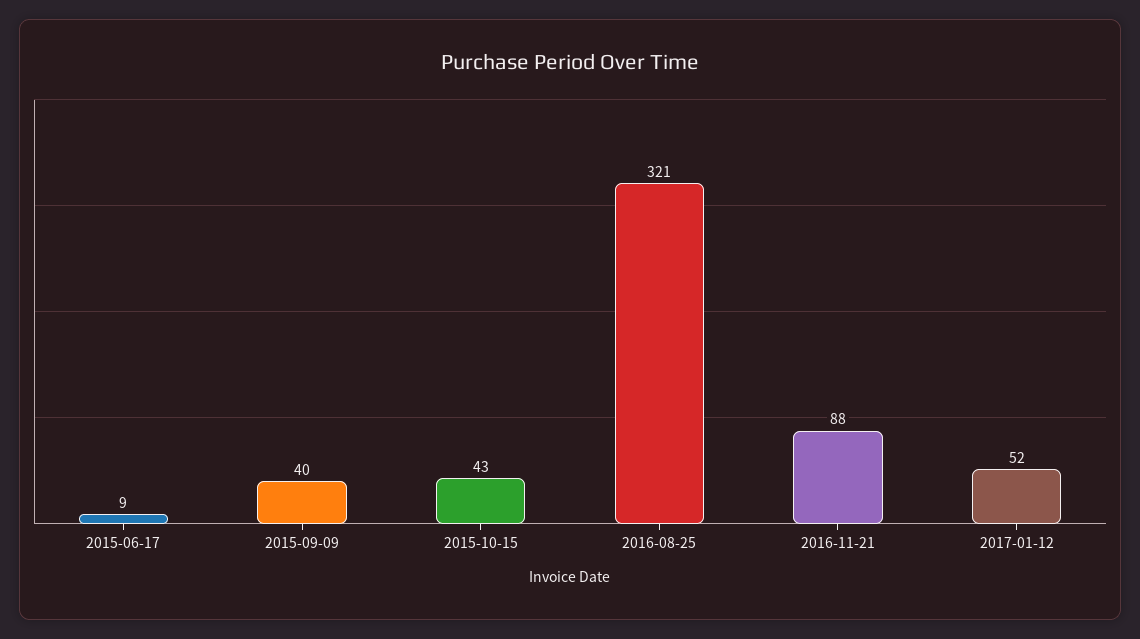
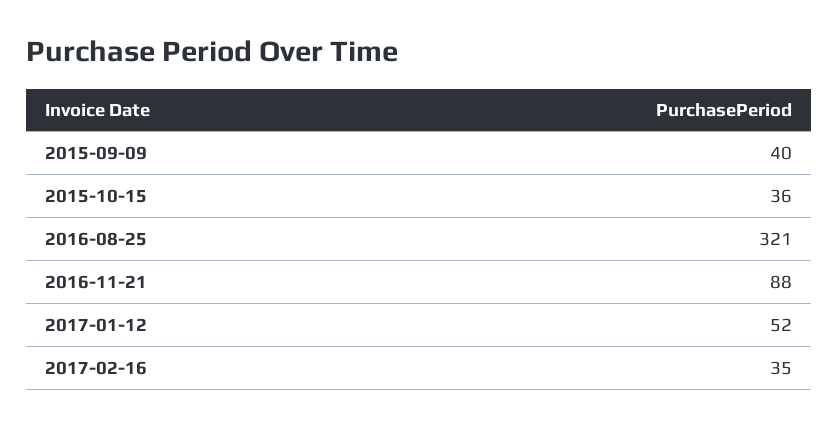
2015-06-17: 9 -> none
2015-10-15: 43 -> 36
2017-02-16: none -> 35

